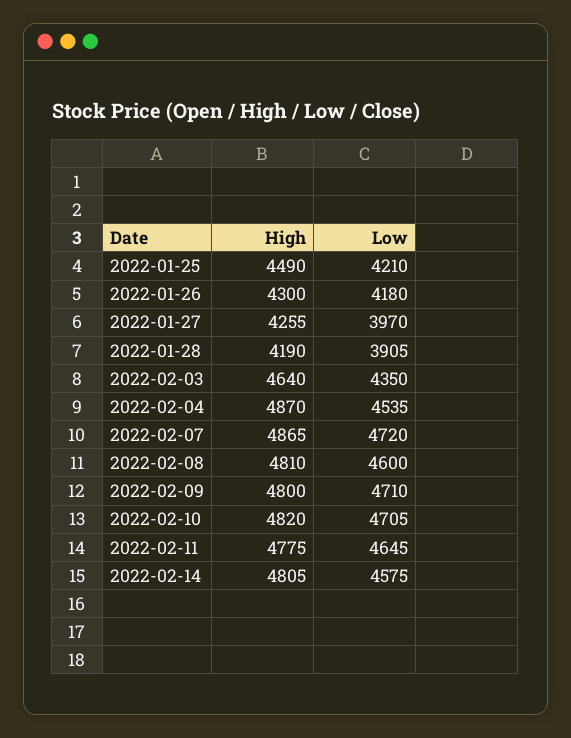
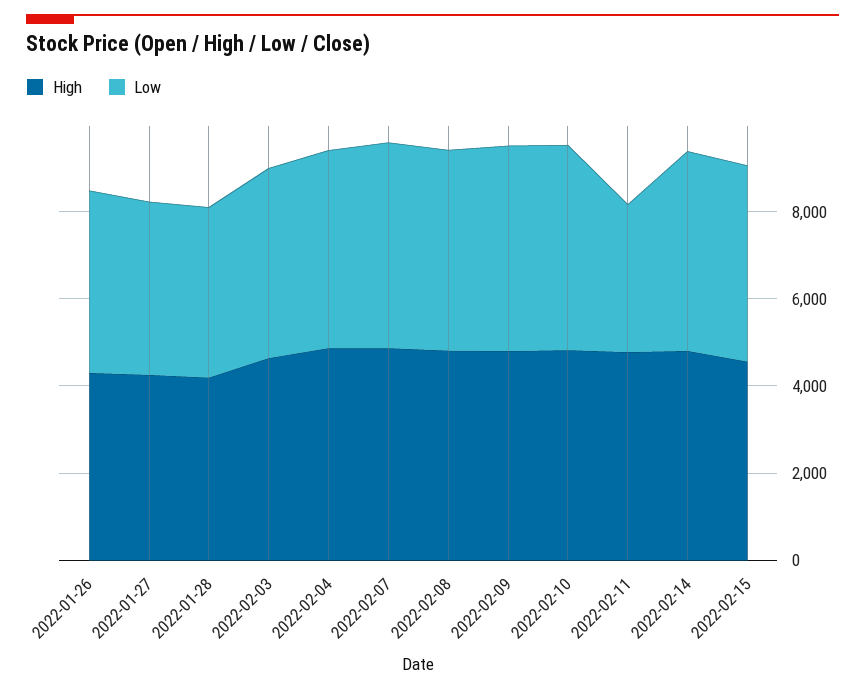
High, 2022-01-25: 4490 -> none
Low, 2022-01-25: 4210 -> none
Low, 2022-02-11: 4645 -> 3500
High, 2022-02-15: none -> 4500
Low, 2022-02-15: none -> 4500

